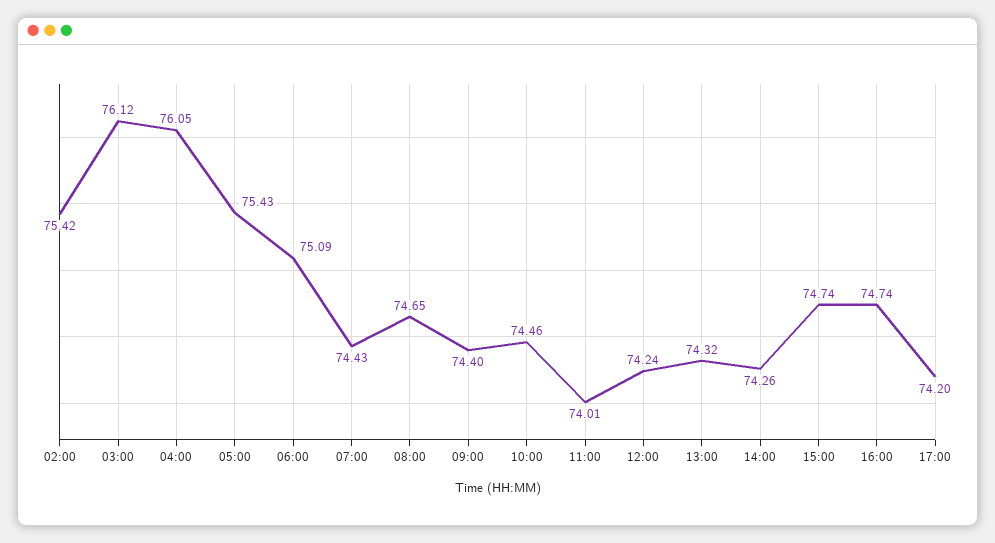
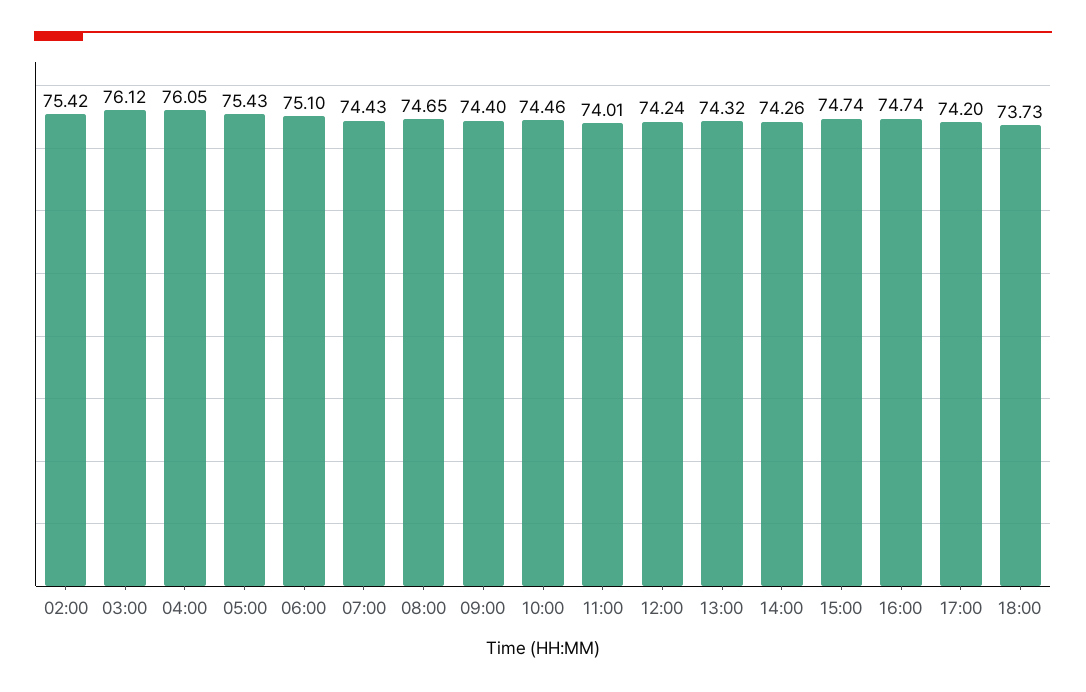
06:00: 75.09 -> 75.1
18:00: none -> 73.73

